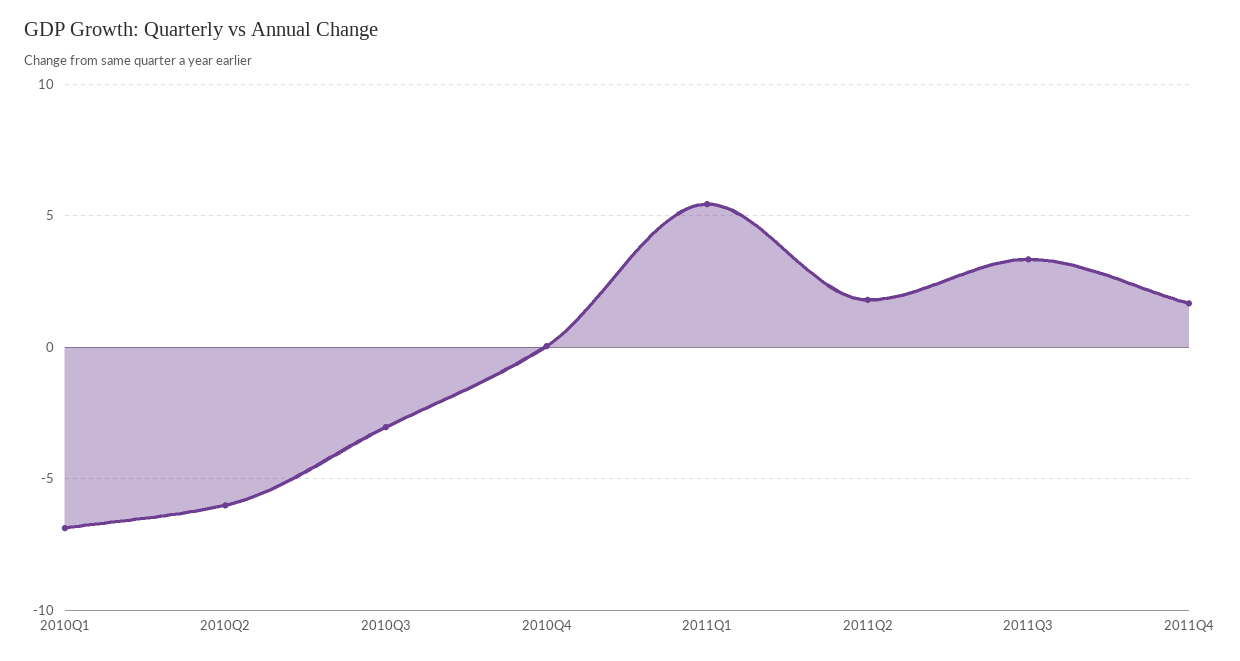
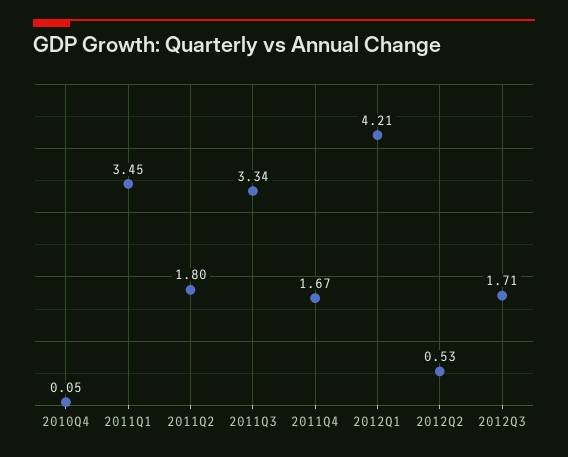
2010Q1: -7 -> none
2010Q2: -6 -> none
2010Q3: -3 -> none
2011Q1: 5.5 -> 3.45
2012Q1: none -> 4.21
2012Q2: none -> 0.53
2012Q3: none -> 1.71

